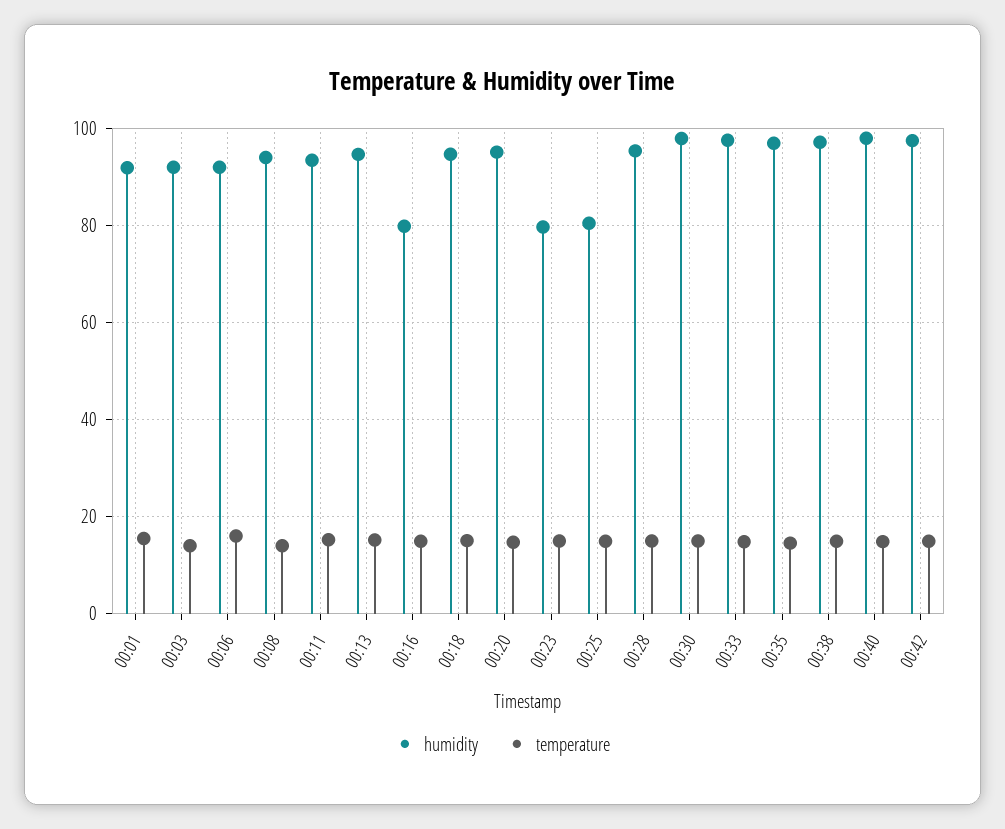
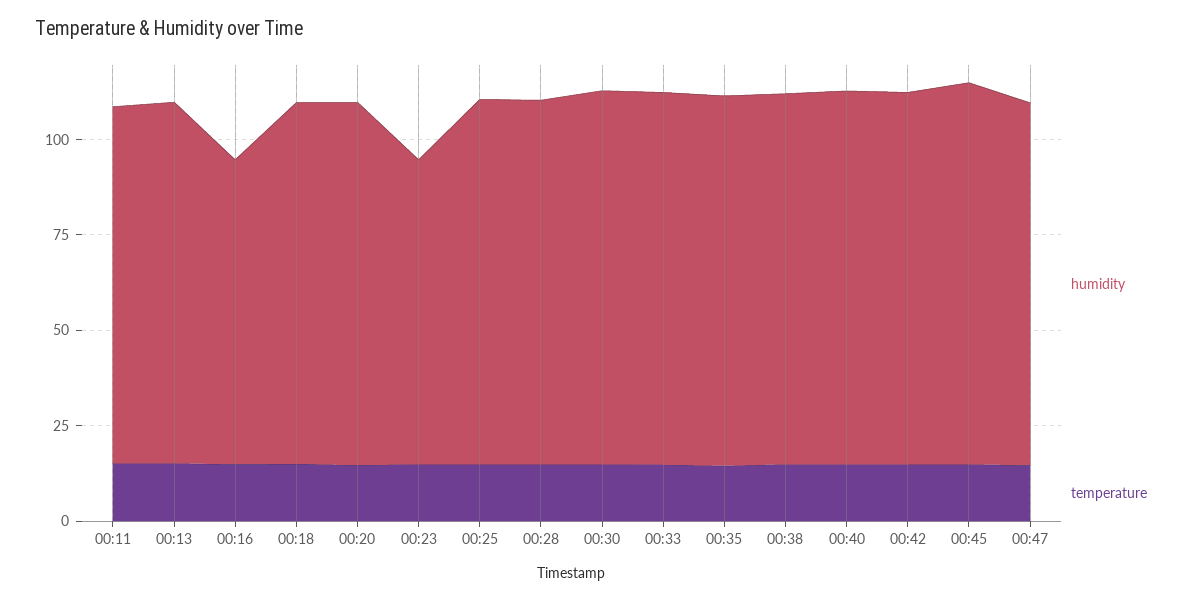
humidity, 00:01: 92 -> none
temperature, 00:01: 16 -> none
humidity, 00:03: 92 -> none
temperature, 00:03: 14 -> none
humidity, 00:06: 92 -> none
temperature, 00:06: 16 -> none
humidity, 00:08: 94 -> none
temperature, 00:08: 14 -> none
humidity, 00:25: 80 -> 95
humidity, 00:45: none -> 100
temperature, 00:45: none -> 15
humidity, 00:47: none -> 95
temperature, 00:47: none -> 15

